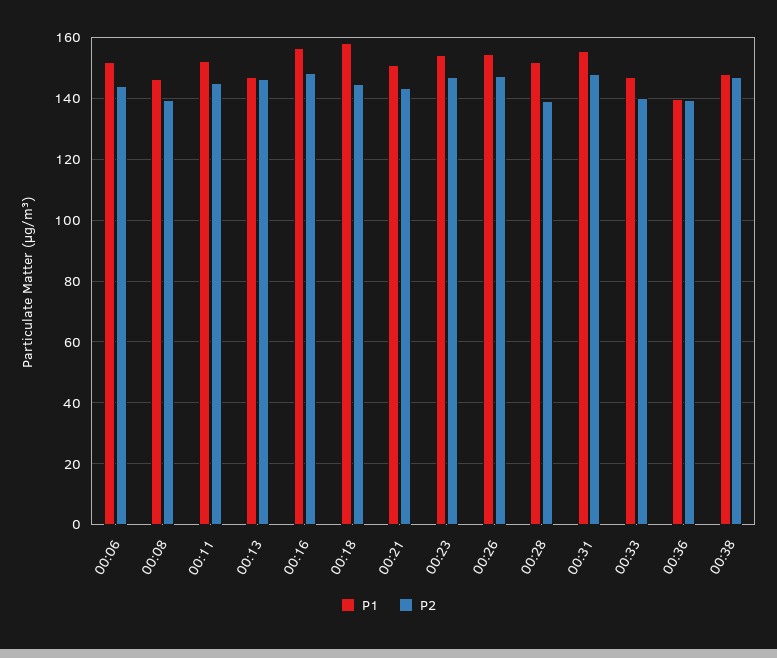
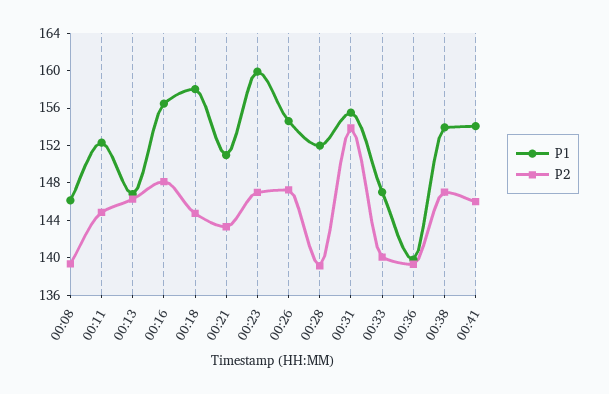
P1, 00:06: 152 -> none
P2, 00:06: 144 -> none
P1, 00:23: 154 -> 160
P2, 00:31: 148 -> 154
P1, 00:38: 148 -> 154
P1, 00:41: none -> 154
P2, 00:41: none -> 146

